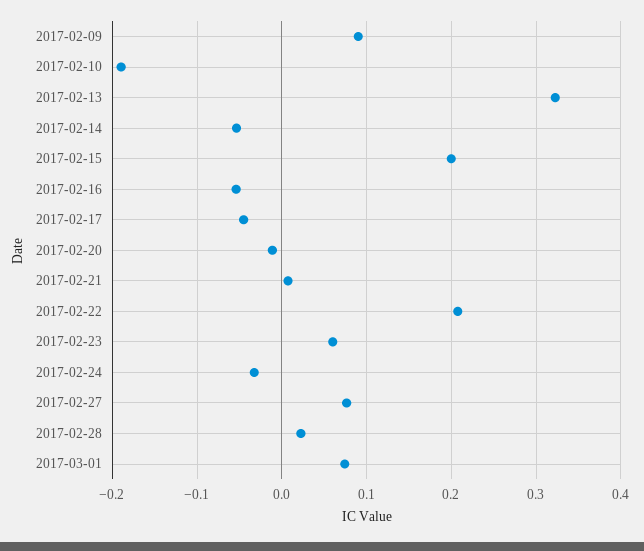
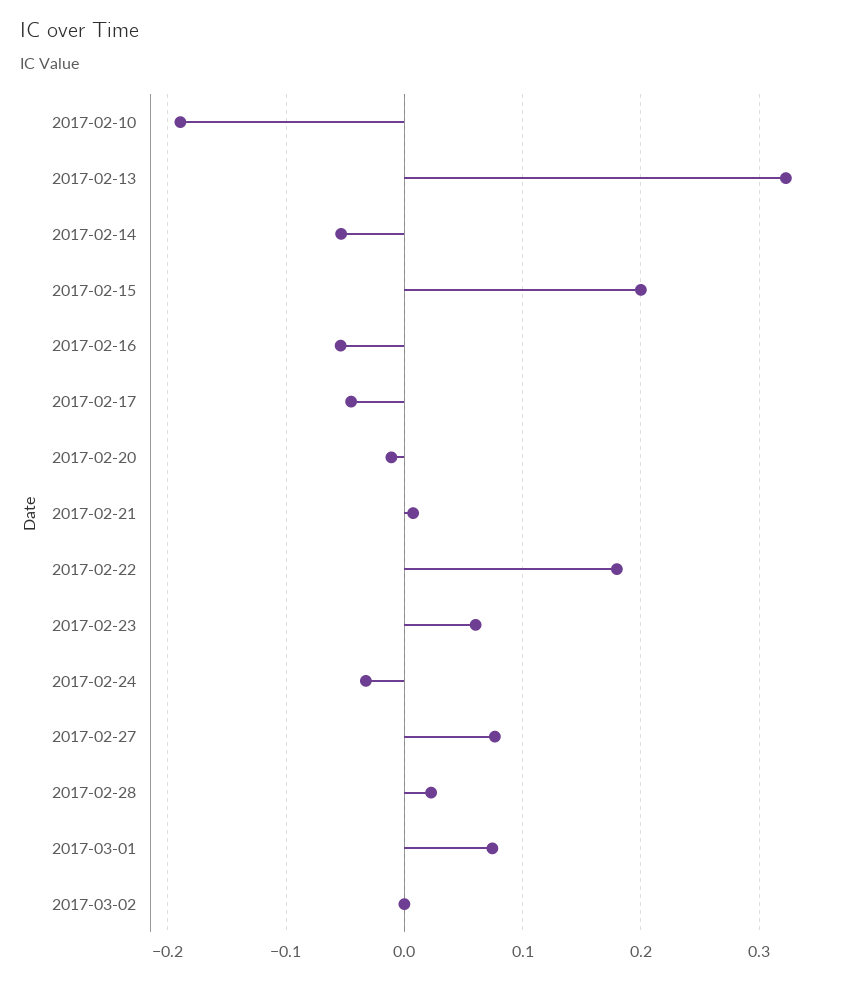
2017-02-09: 0.09 -> none
2017-02-22: 0.21 -> 0.18
2017-03-02: none -> 0

